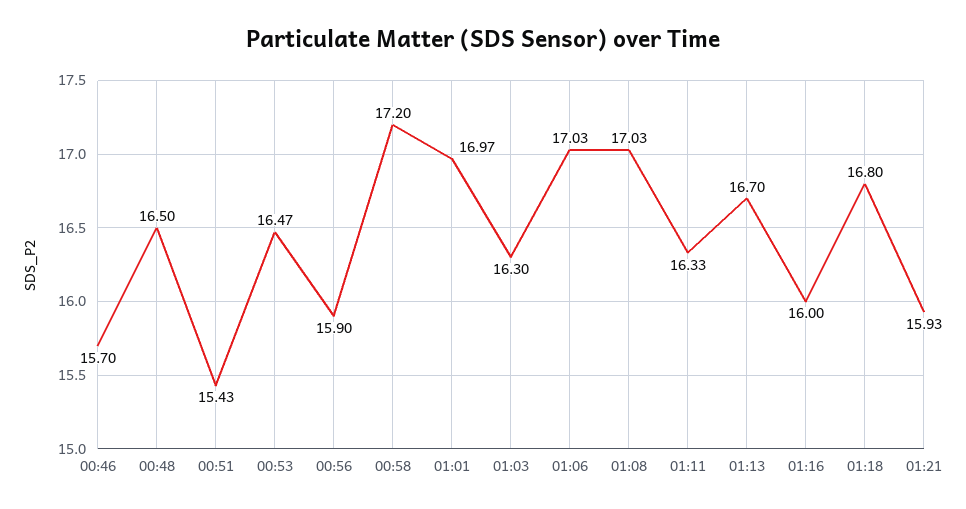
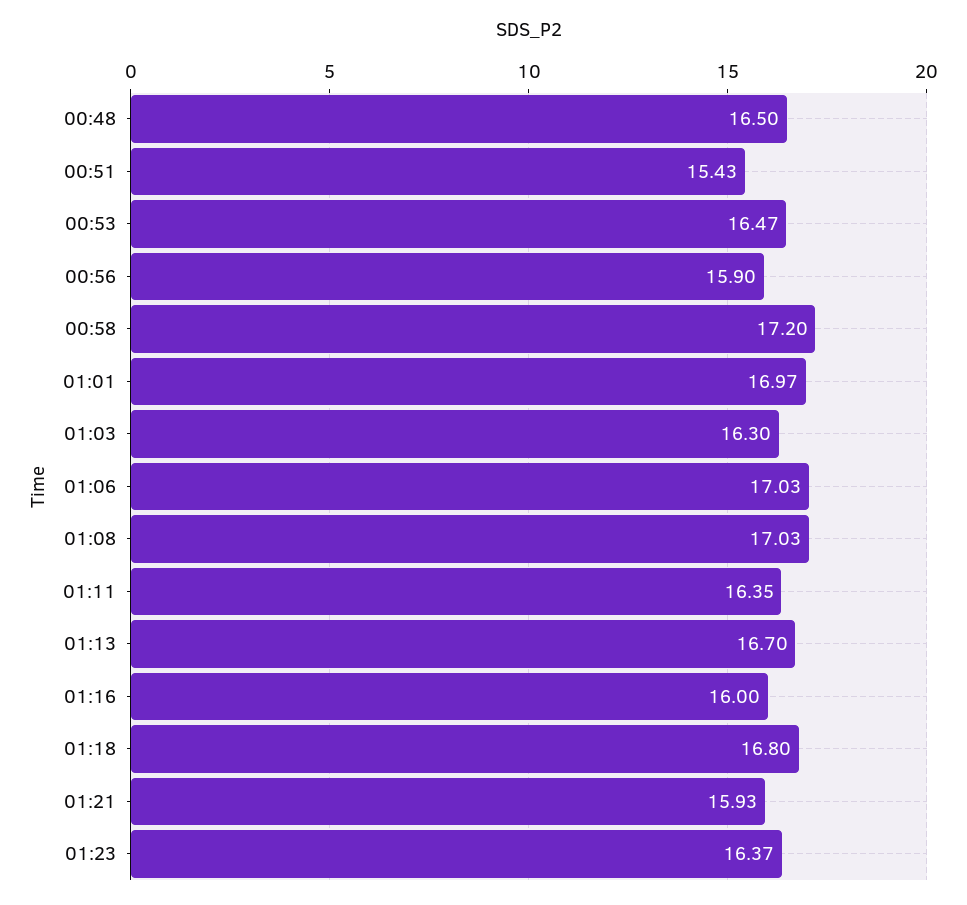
00:46: 15.7 -> none
01:11: 16.33 -> 16.35
01:23: none -> 16.37

